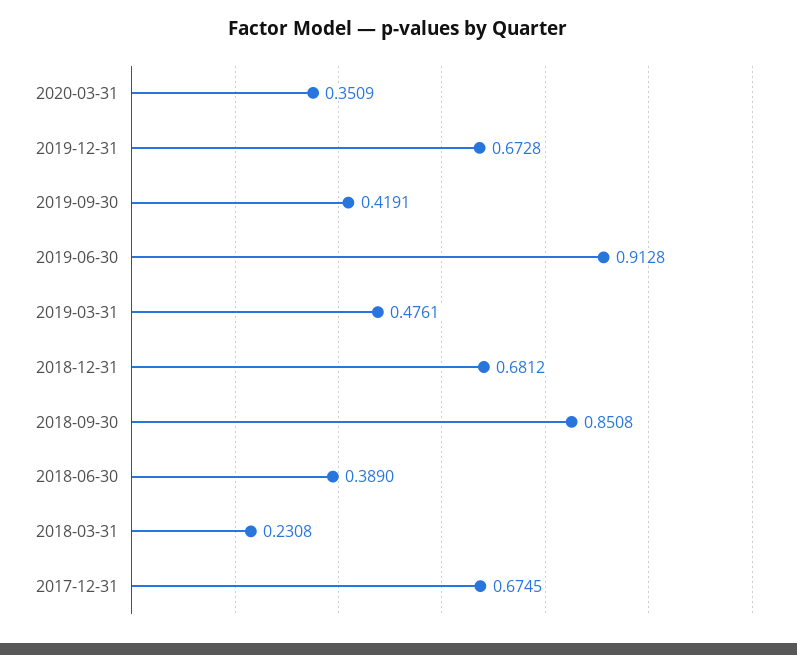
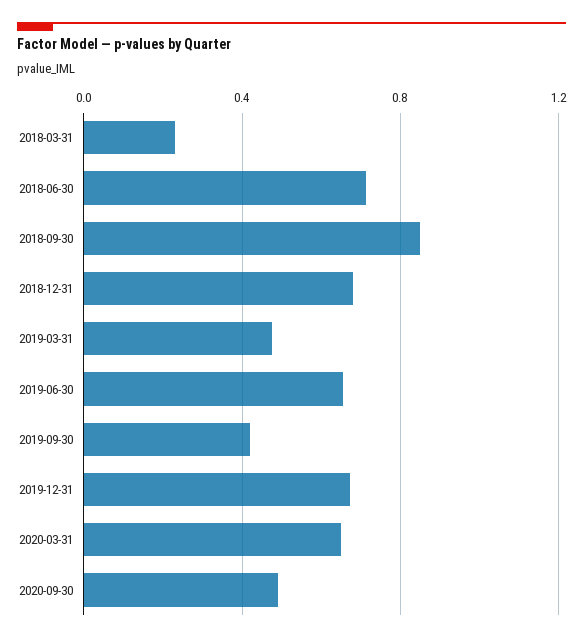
2020-03-31: 0.3509 -> 0.65
2019-06-30: 0.9128 -> 0.65
2018-06-30: 0.389 -> 0.7
2017-12-31: 0.6745 -> none
2020-09-30: none -> 0.5

